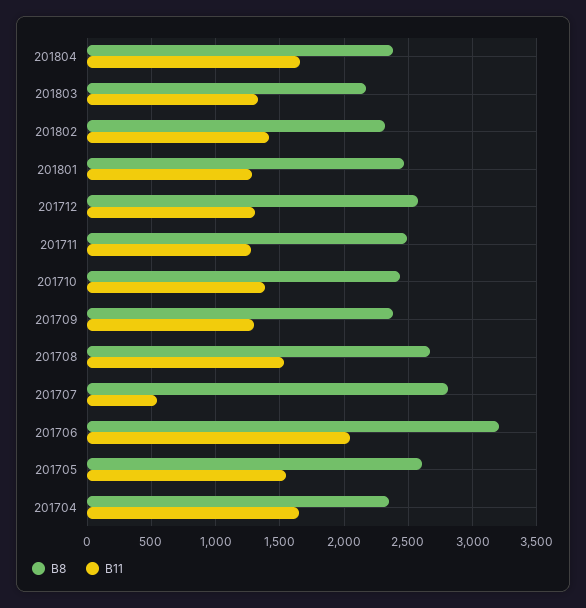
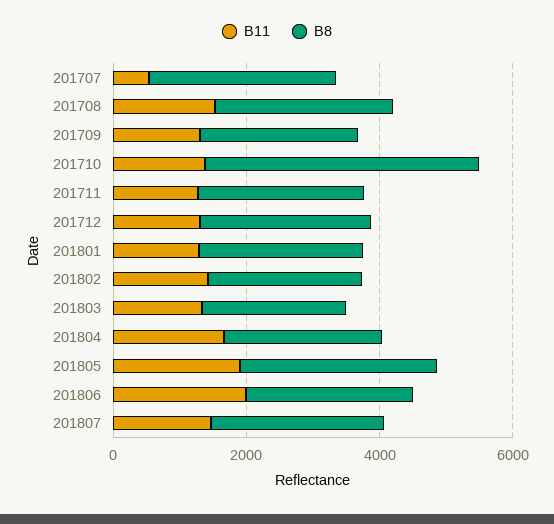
B8, 201710: 2450 -> 4000
B8, 201706: 3200 -> none
B11, 201706: 2050 -> none
B8, 201705: 2600 -> none
B11, 201705: 1550 -> none
B8, 201704: 2350 -> none
B11, 201704: 1650 -> none
B11, 201805: none -> 2000
B8, 201805: none -> 3000
B11, 201806: none -> 2000
B8, 201806: none -> 2500
B11, 201807: none -> 1500
B8, 201807: none -> 2500

